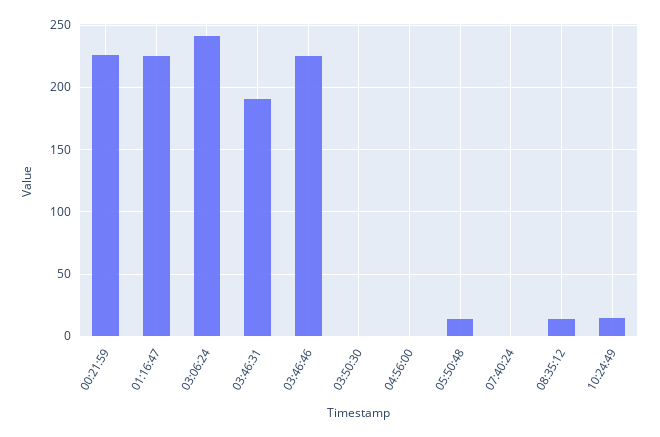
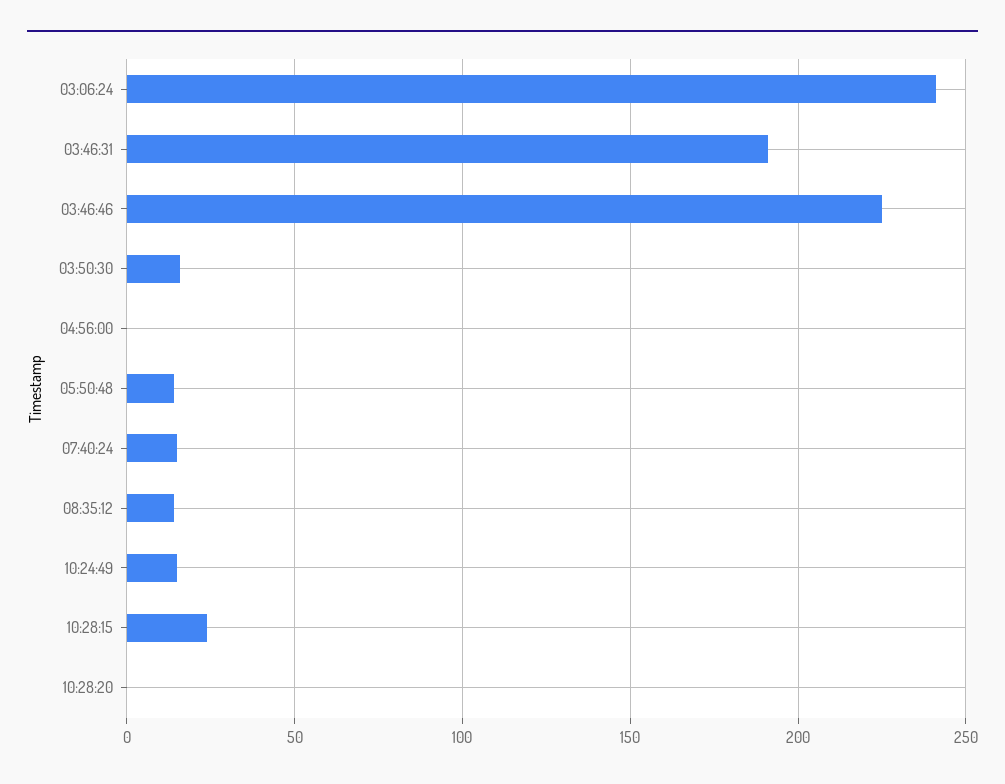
00:21:59: 225 -> none
01:16:47: 225 -> none
03:50:30: 0 -> 15
07:40:24: 0 -> 15
10:28:15: none -> 25
10:28:20: none -> 0

